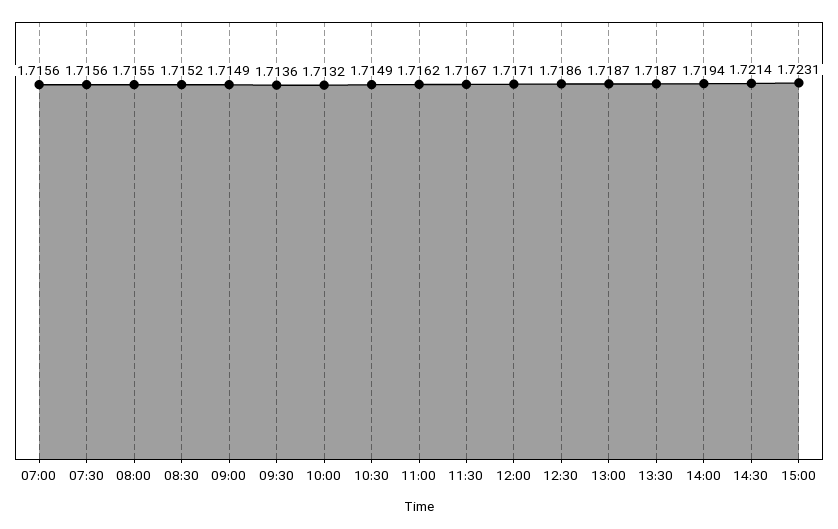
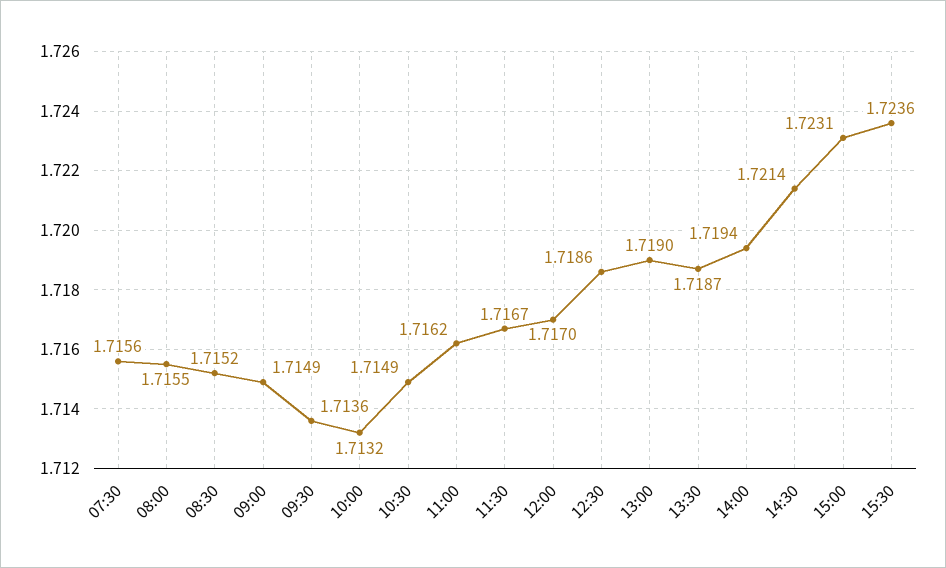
07:00: 1.7156 -> none
12:00: 1.7171 -> 1.717
13:00: 1.7187 -> 1.719
15:30: none -> 1.7236

